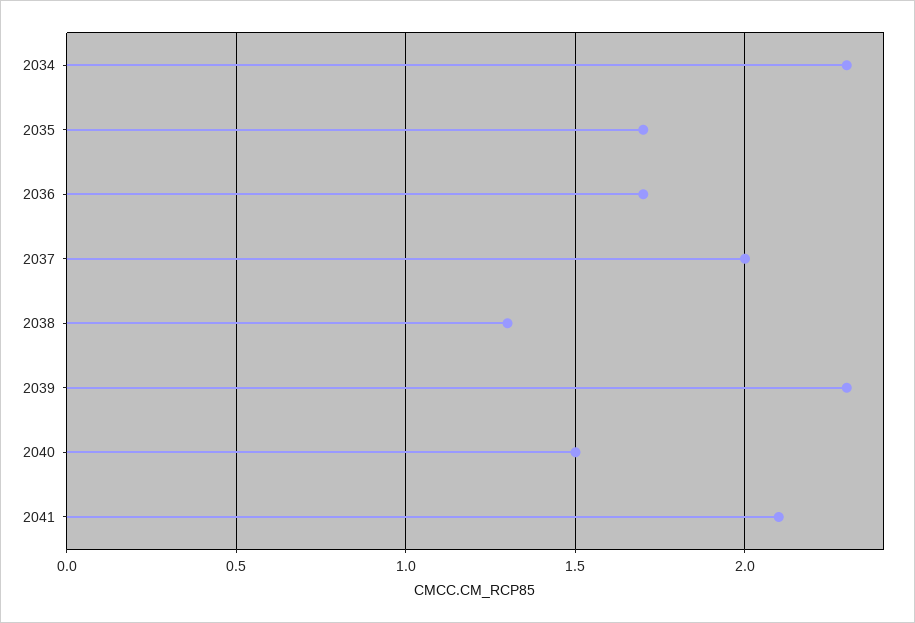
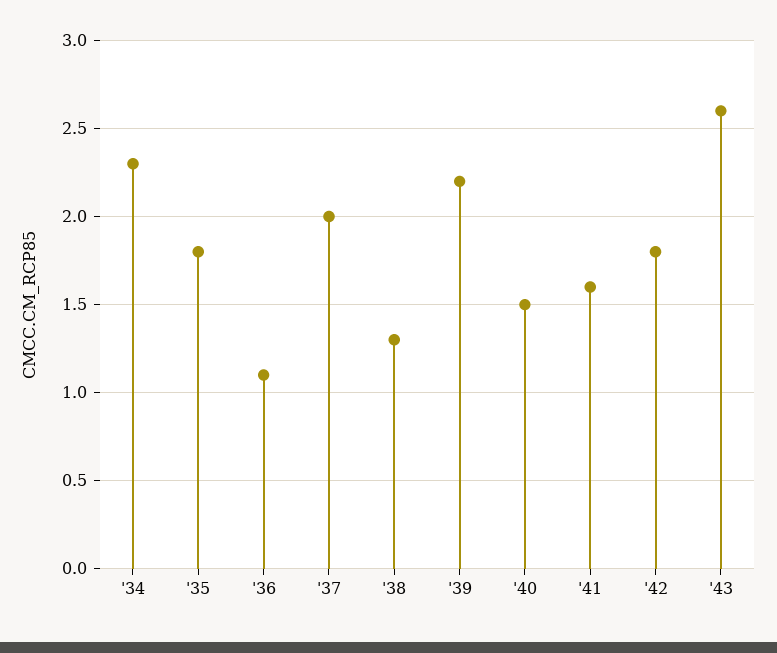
2035: 1.7 -> 1.8
2036: 1.7 -> 1.1
2039: 2.3 -> 2.2
2041: 2.1 -> 1.6
'42: none -> 1.8
'43: none -> 2.6

